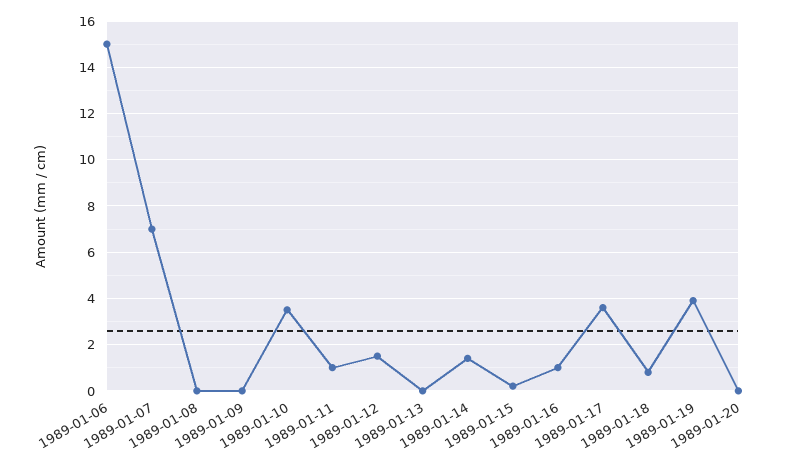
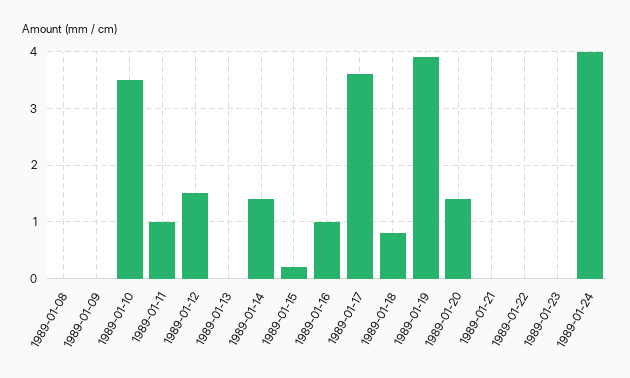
1989-01-06: 15 -> none
1989-01-07: 7 -> none
1989-01-20: 0 -> 1.5
1989-01-21: none -> 0
1989-01-22: none -> 0
1989-01-23: none -> 0
1989-01-24: none -> 4

